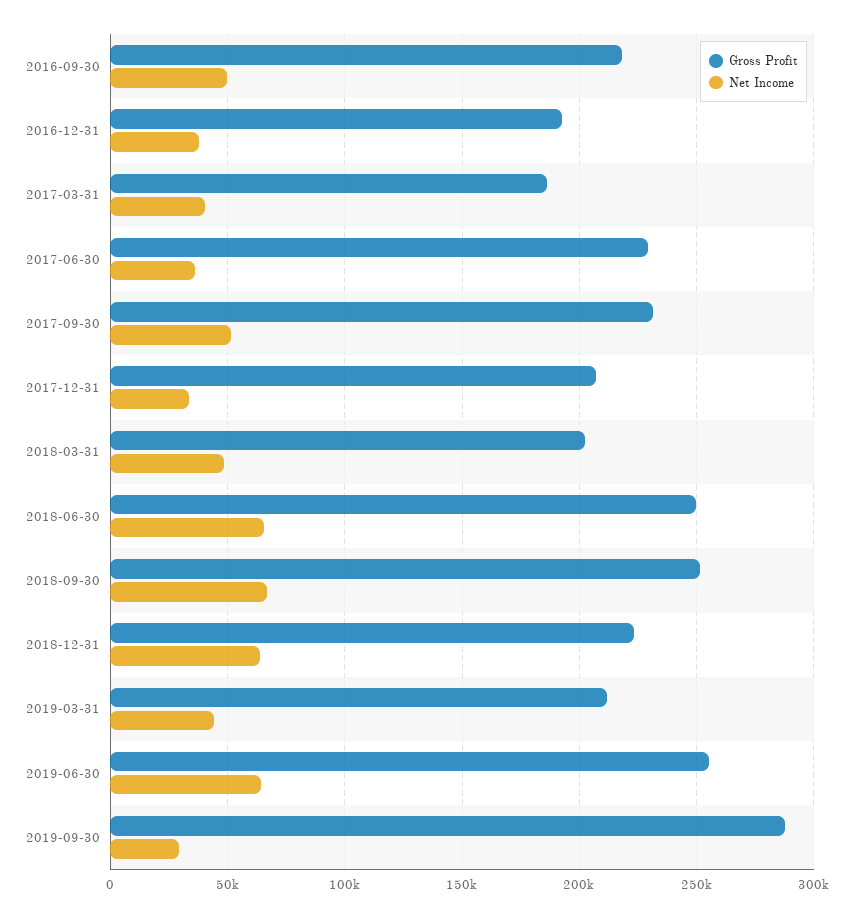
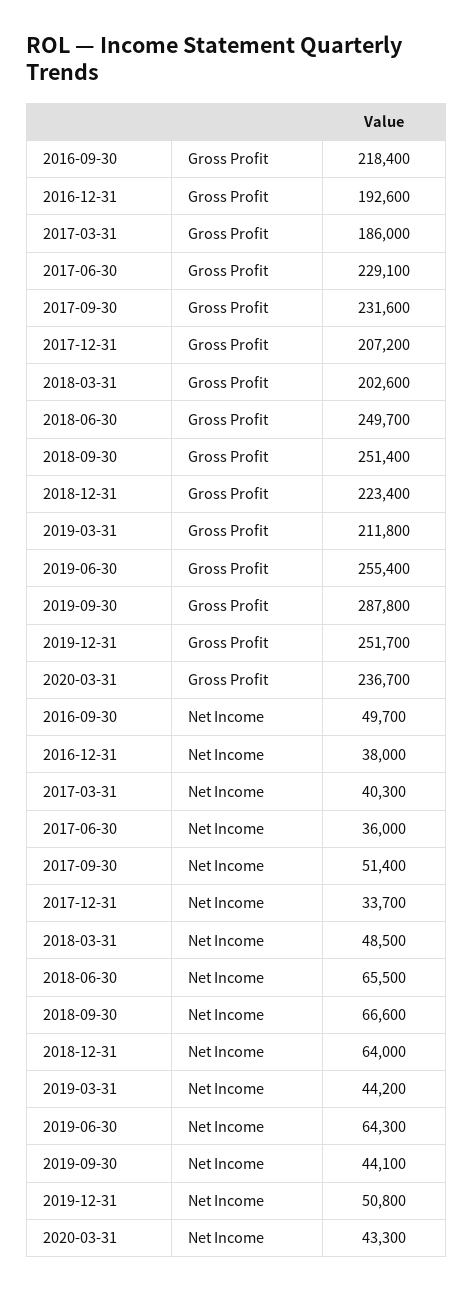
Net Income, 2019-09-30: 30000 -> 44100
Gross Profit, 2019-12-31: none -> 251700
Gross Profit, 2020-03-31: none -> 236700
Net Income, 2019-12-31: none -> 50800
Net Income, 2020-03-31: none -> 43300

